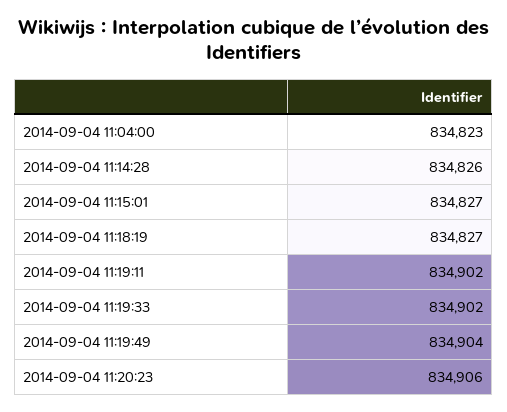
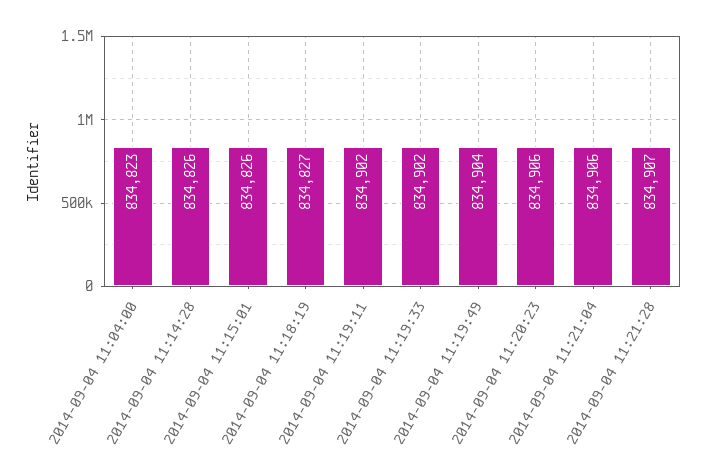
2014-09-04 11:15:01: 834827 -> 834826
2014-09-04 11:21:04: none -> 834906
2014-09-04 11:21:28: none -> 834907

